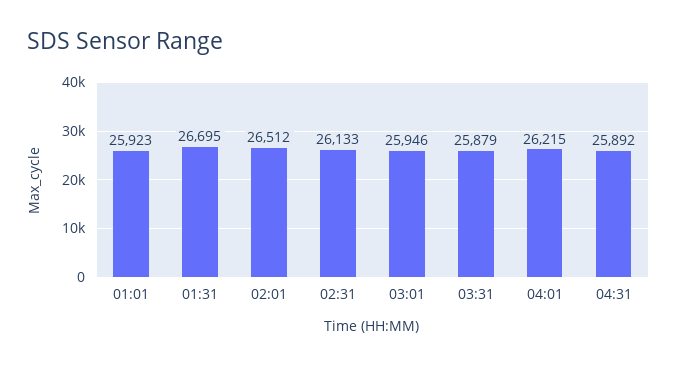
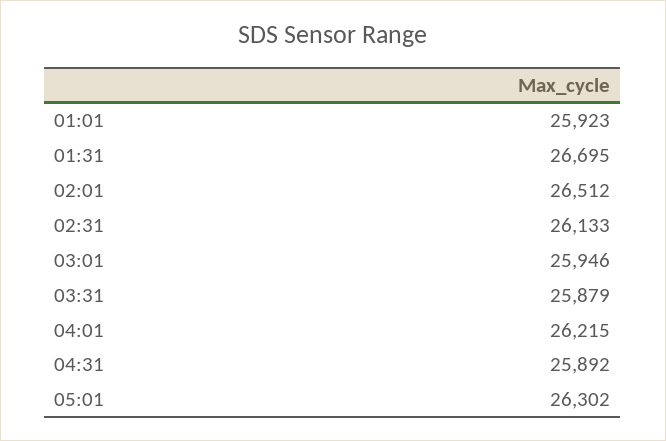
05:01: none -> 26302

